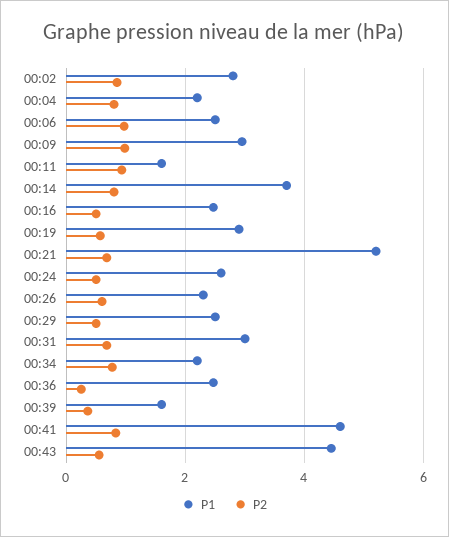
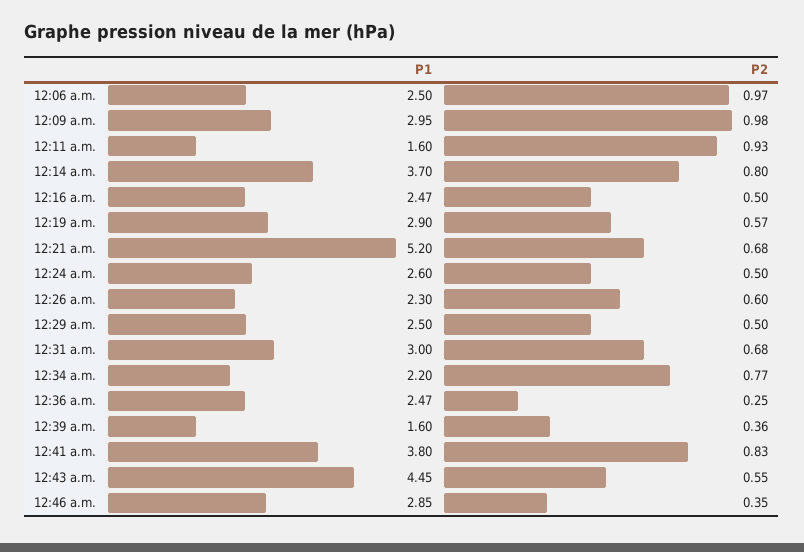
P1, 00:02: 2.8 -> none
P2, 00:02: 0.8 -> none
P1, 00:04: 2.2 -> none
P2, 00:04: 0.8 -> none
P1, 00:41: 4.6 -> 3.8
P1, 12:46 a.m.: none -> 2.85
P2, 12:46 a.m.: none -> 0.35

